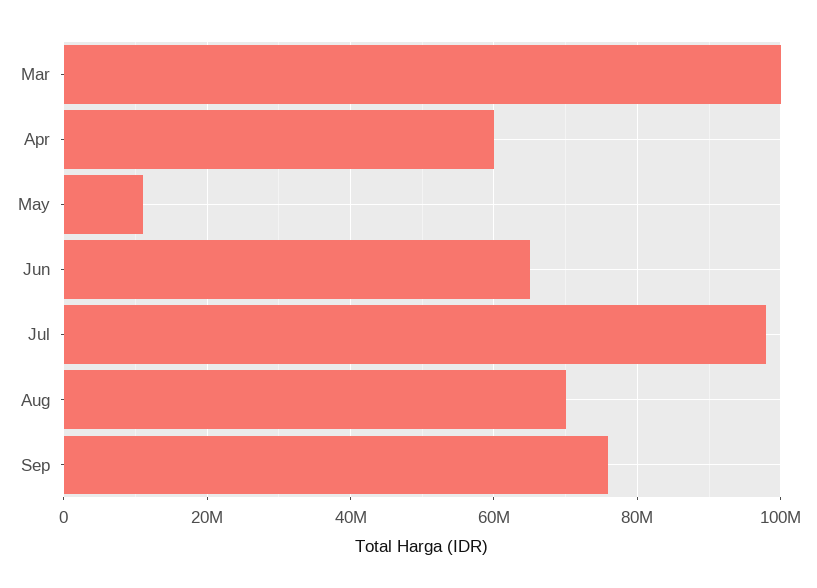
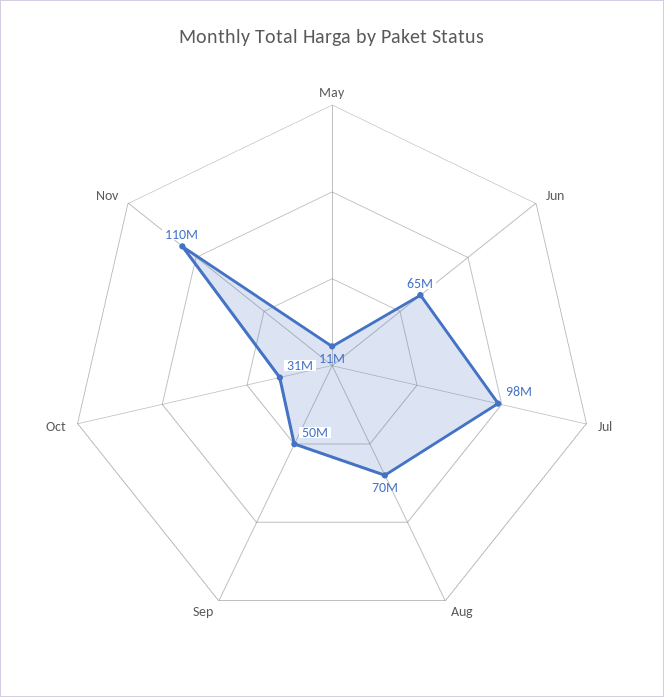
Mar: 100000000 -> none
Apr: 60000000 -> none
Sep: 76000000 -> 50000000
Oct: none -> 31000000
Nov: none -> 110000000

